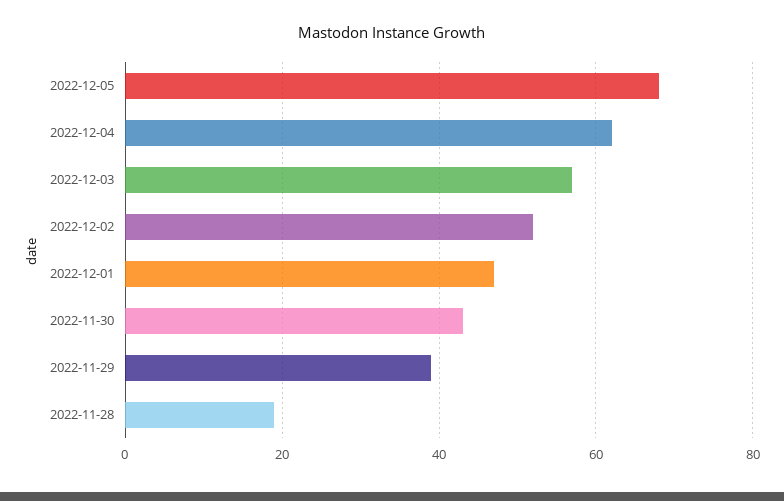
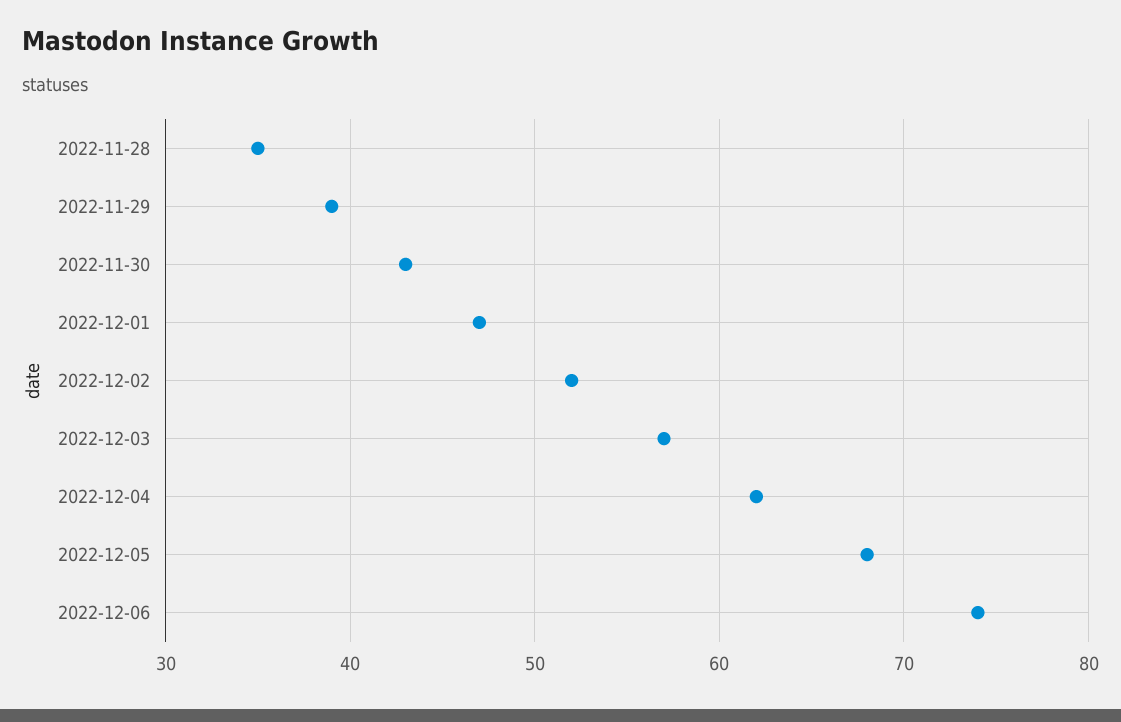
2022-11-28: 20 -> 35
2022-12-06: none -> 74

